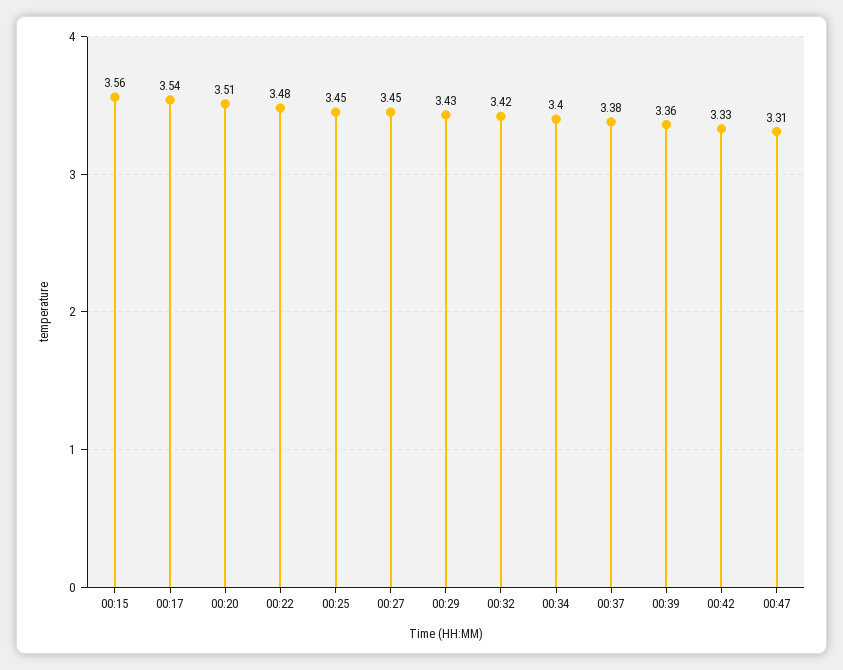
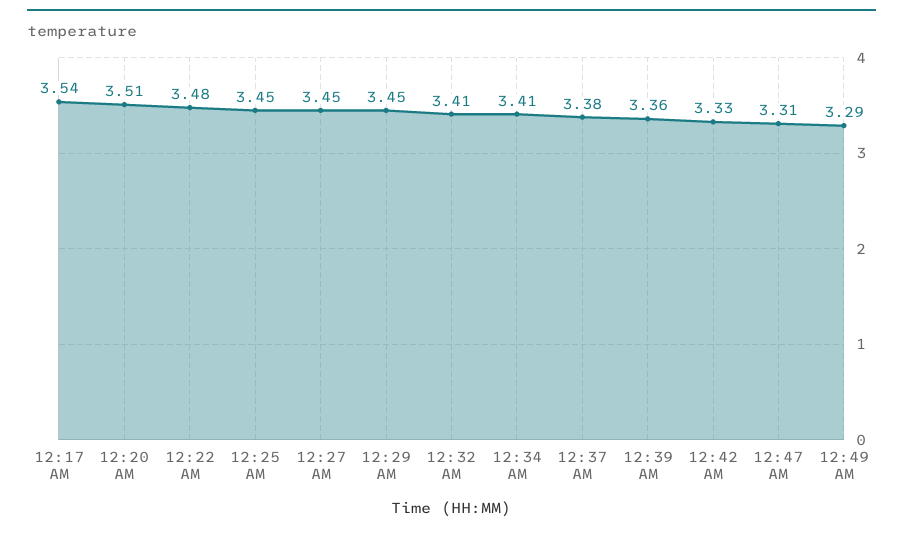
00:15: 3.56 -> none
00:29: 3.43 -> 3.45
00:32: 3.42 -> 3.41
00:34: 3.4 -> 3.41
12:49 AM: none -> 3.29

